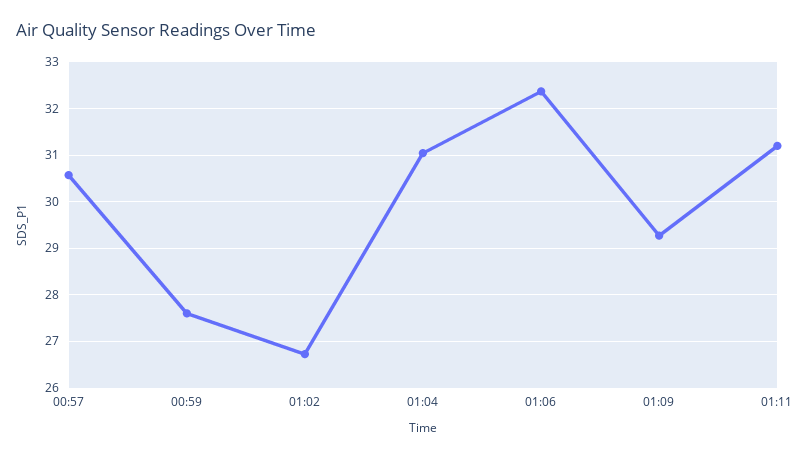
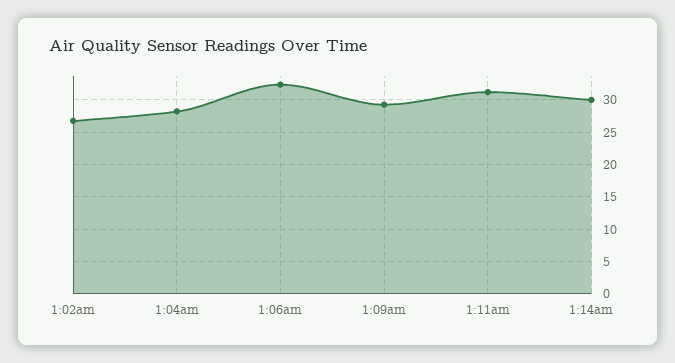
00:57: 30.6 -> none
00:59: 27.6 -> none
01:04: 31 -> 28
1:14am: none -> 30

